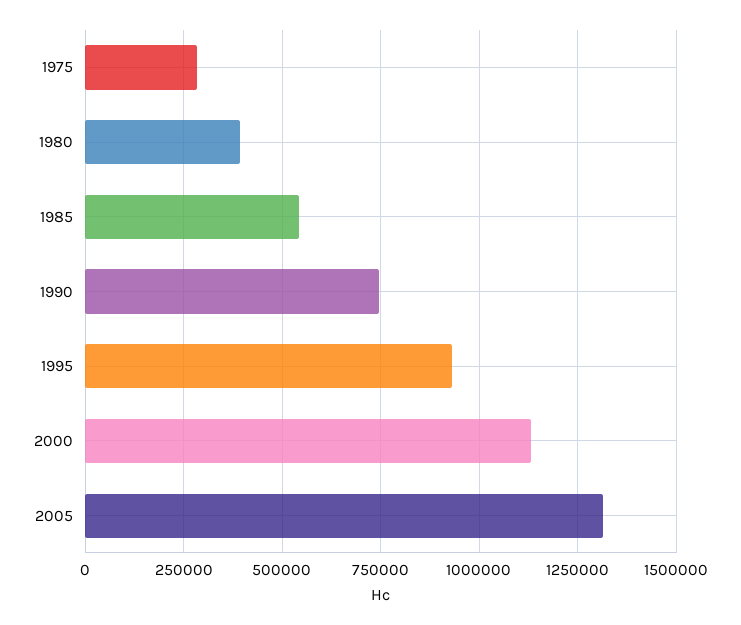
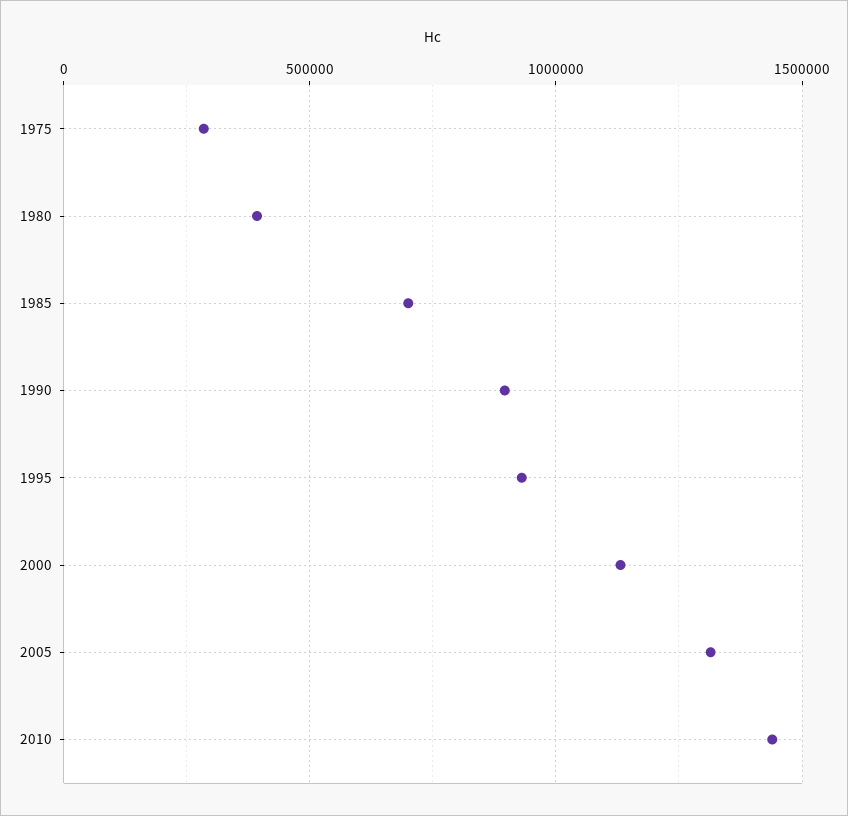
1985: 550000 -> 700000
1990: 750000 -> 900000
2010: none -> 1450000

